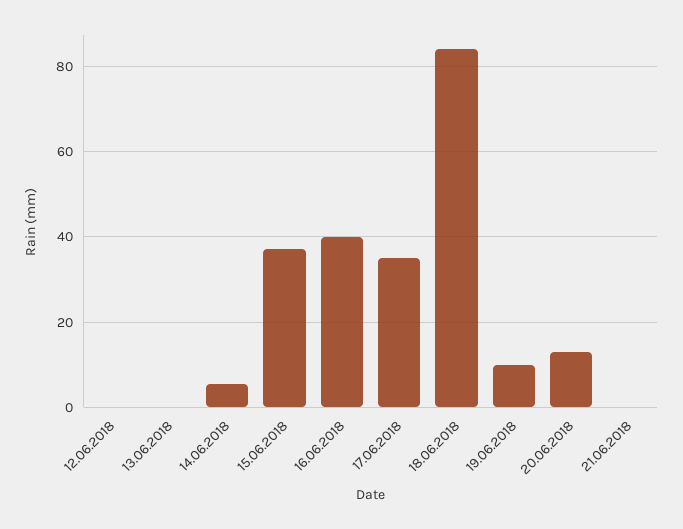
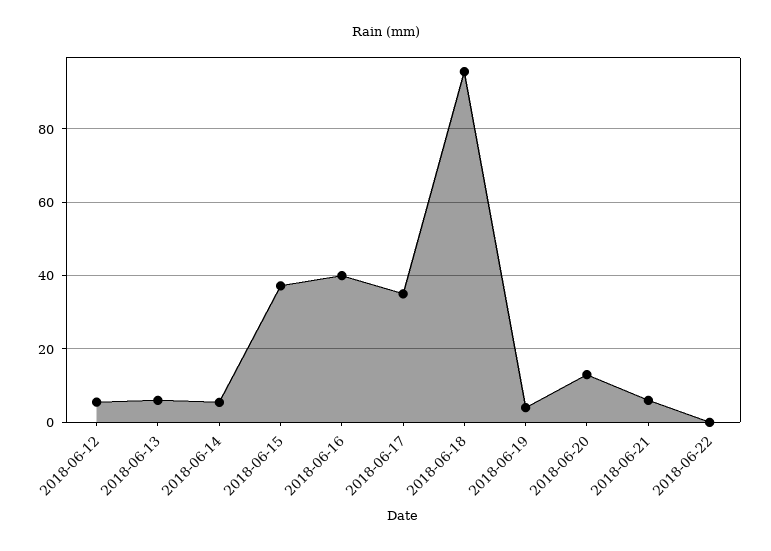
12.06.2018: 0 -> 6
13.06.2018: 0 -> 6
18.06.2018: 84 -> 96
19.06.2018: 10 -> 4
21.06.2018: 0 -> 6
2018-06-22: none -> 0

